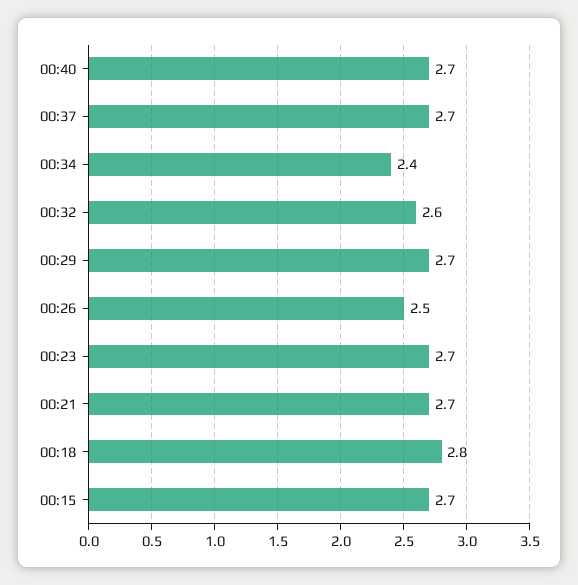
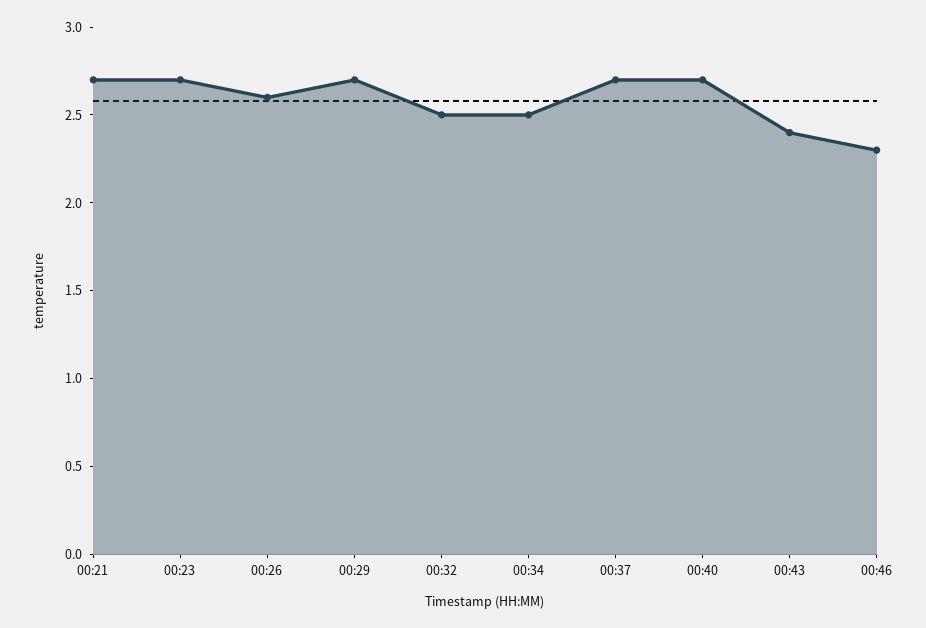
00:34: 2.4 -> 2.5
00:32: 2.6 -> 2.5
00:26: 2.5 -> 2.6
00:18: 2.8 -> none
00:15: 2.7 -> none
00:43: none -> 2.4
00:46: none -> 2.3

